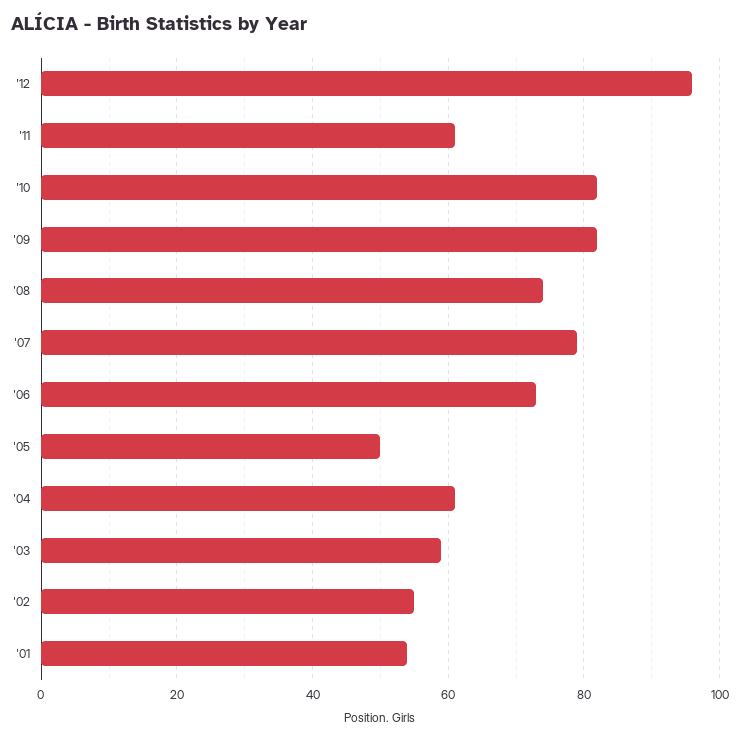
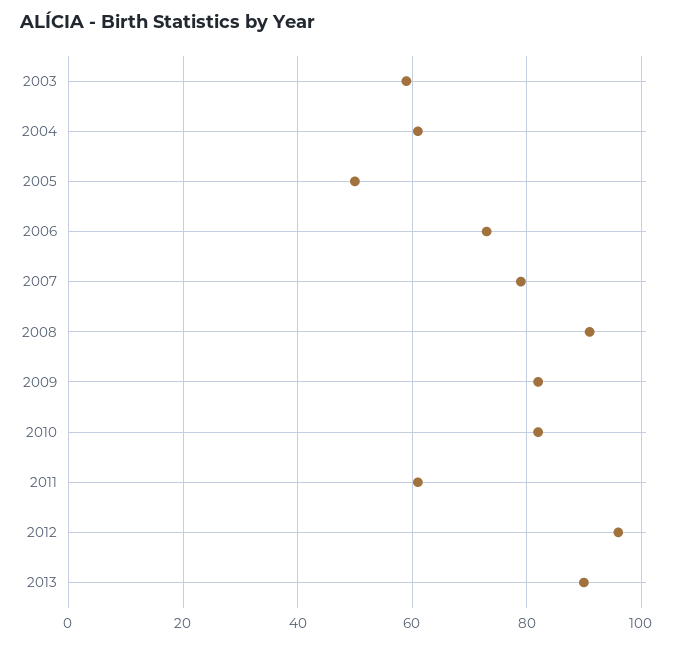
'08: 75 -> 90
'02: 55 -> none
'01: 55 -> none
2013: none -> 90

